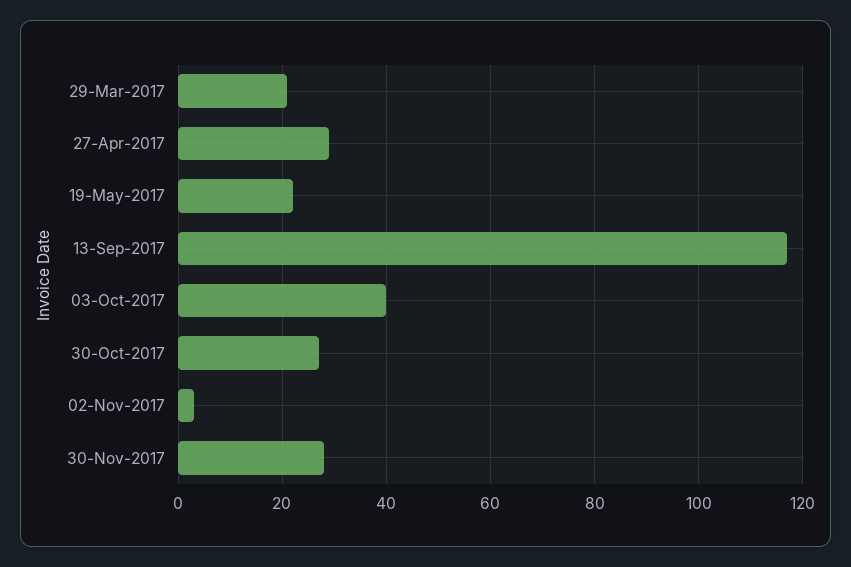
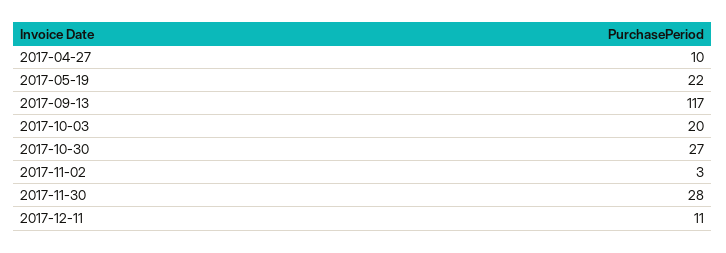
29-Mar-2017: 20 -> none
27-Apr-2017: 30 -> 10
03-Oct-2017: 40 -> 20
2017-12-11: none -> 11

